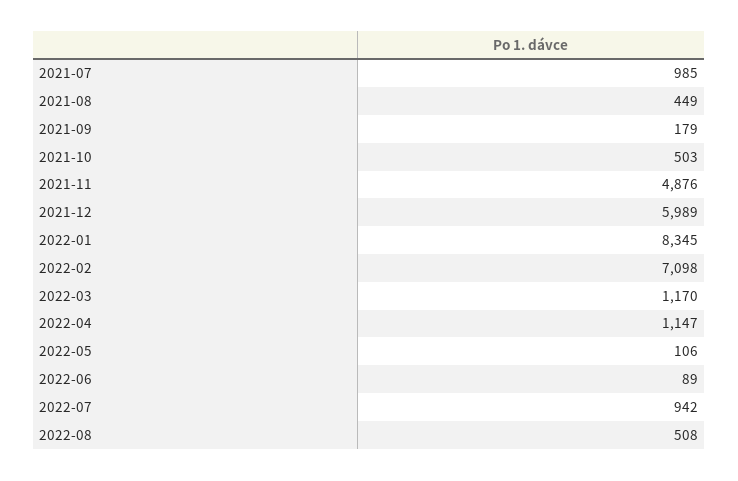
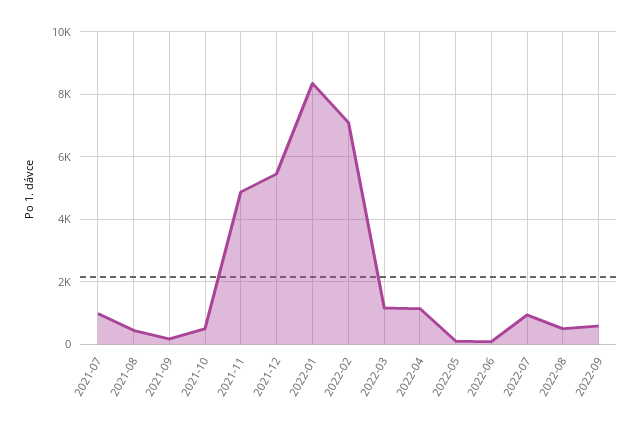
2021-12: 5989 -> 5400
2022-09: none -> 600

